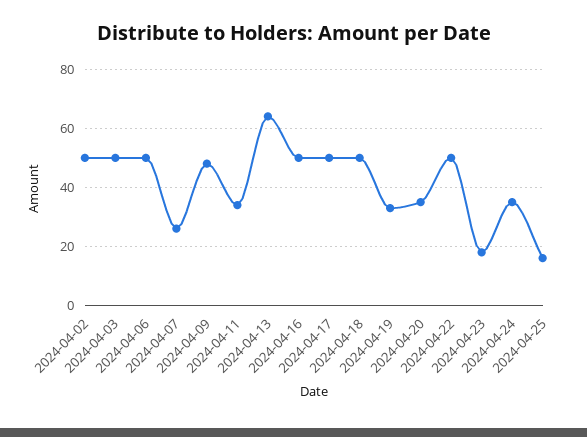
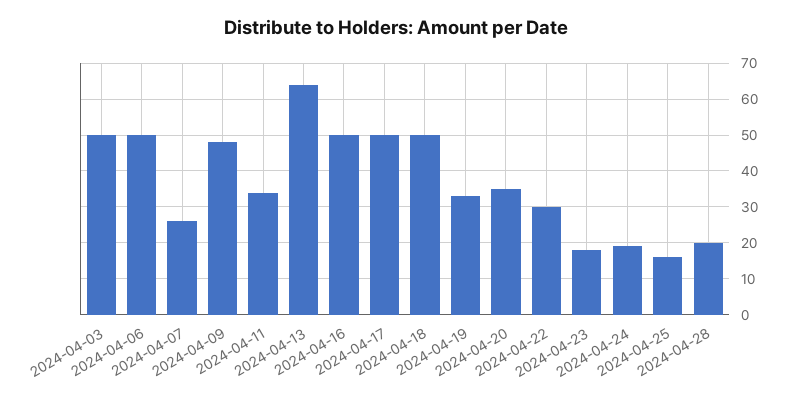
2024-04-02: 50 -> none
2024-04-22: 50 -> 30
2024-04-24: 35 -> 20
2024-04-28: none -> 20

